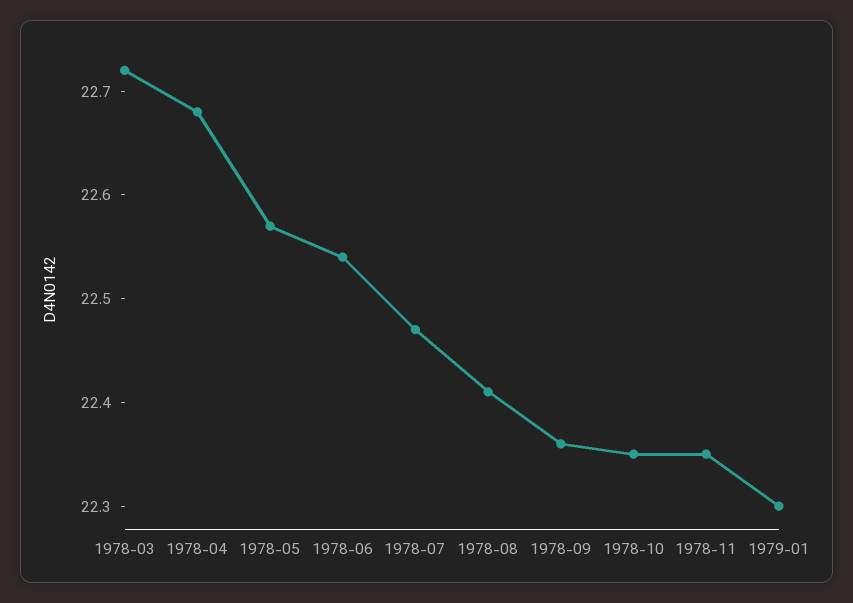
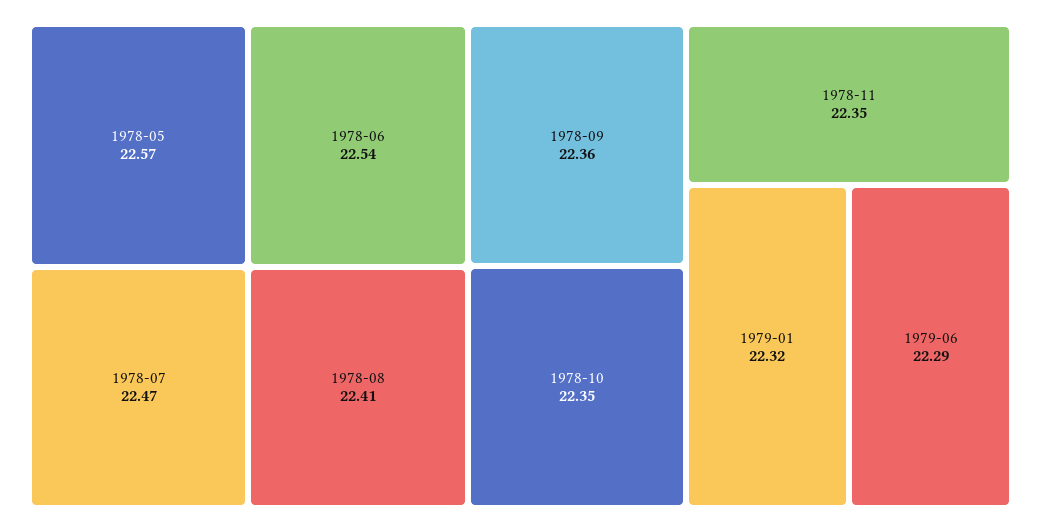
1978-03: 22.72 -> none
1978-04: 22.68 -> none
1979-01: 22.3 -> 22.32
1979-06: none -> 22.29

